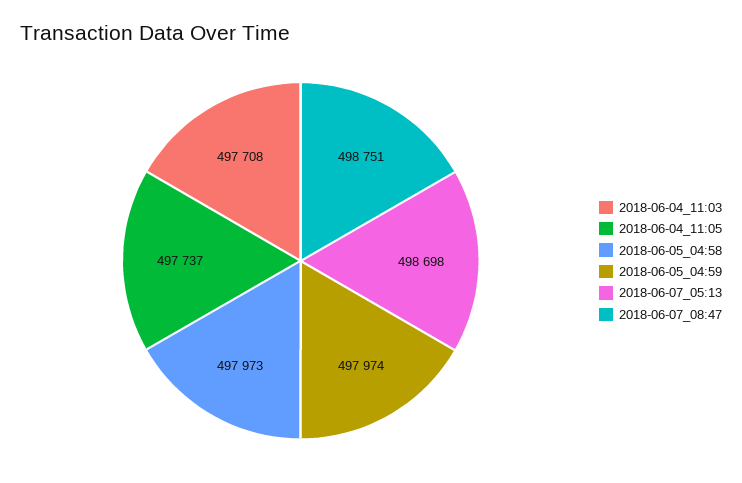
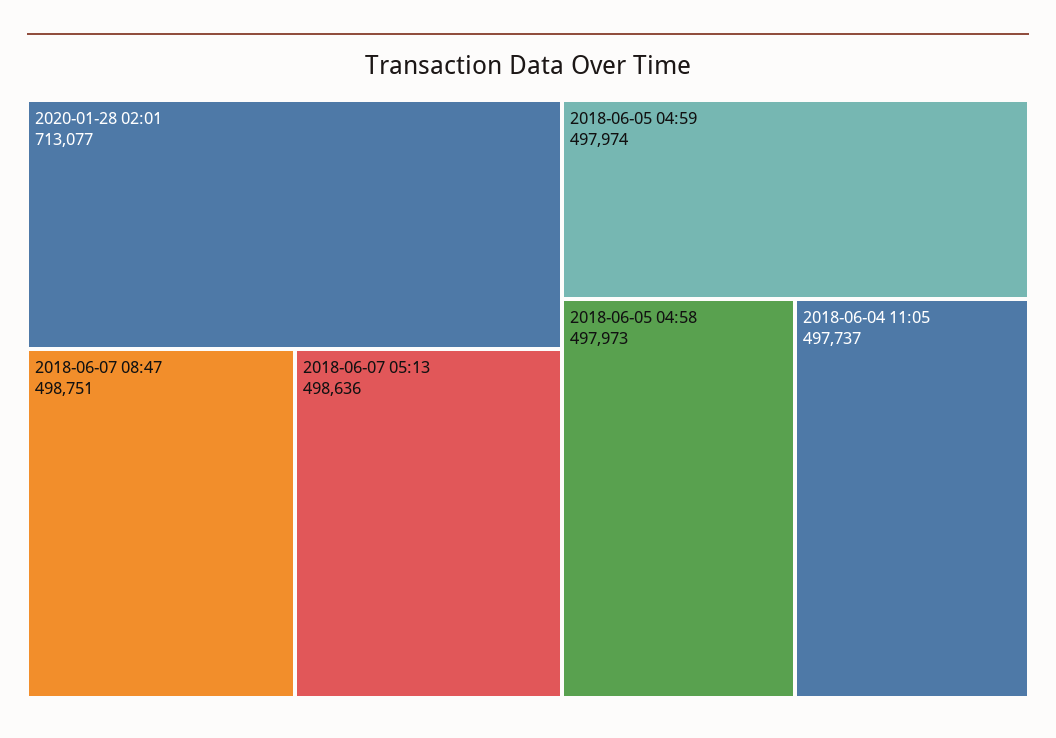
2018-06-04_11:03: 497708 -> none
2018-06-07_05:13: 498698 -> 498636
2020-01-28 02:01: none -> 713077

